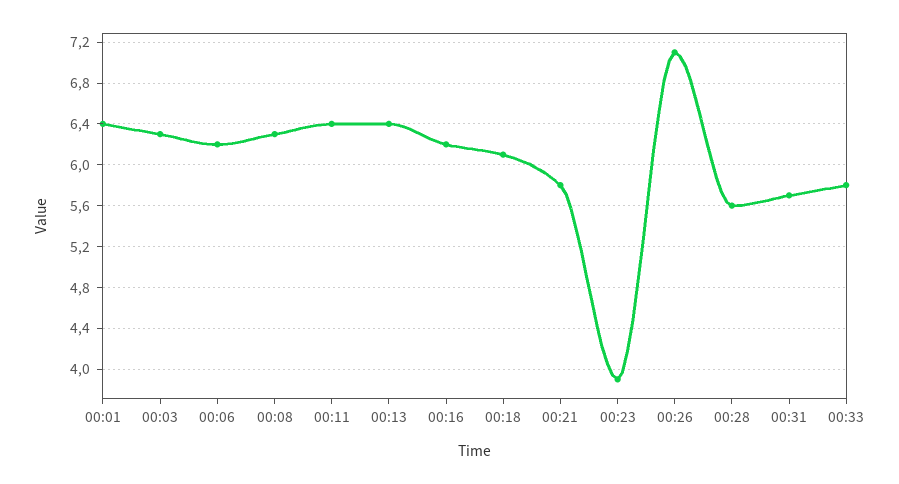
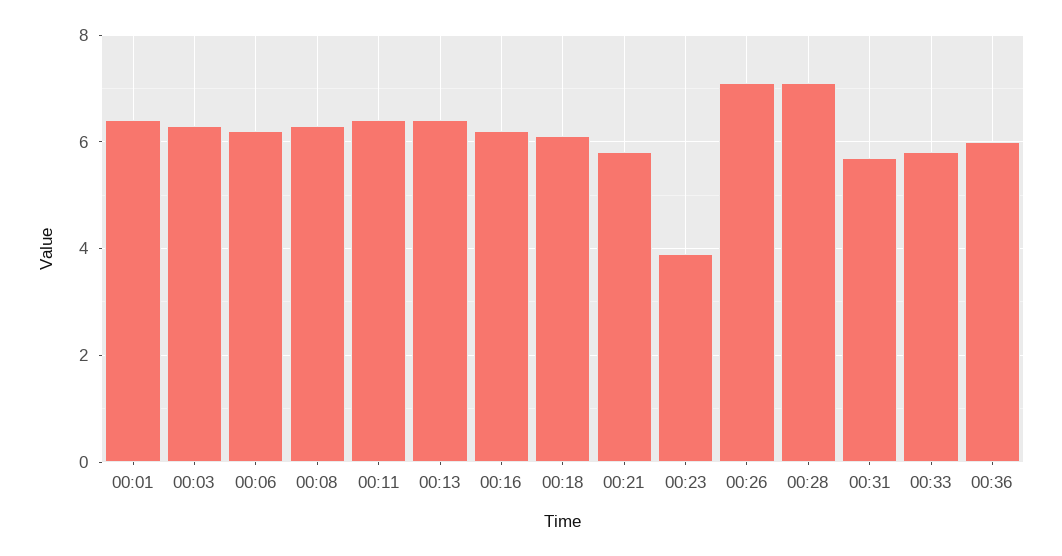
00:28: 5.6 -> 7
00:36: none -> 6

